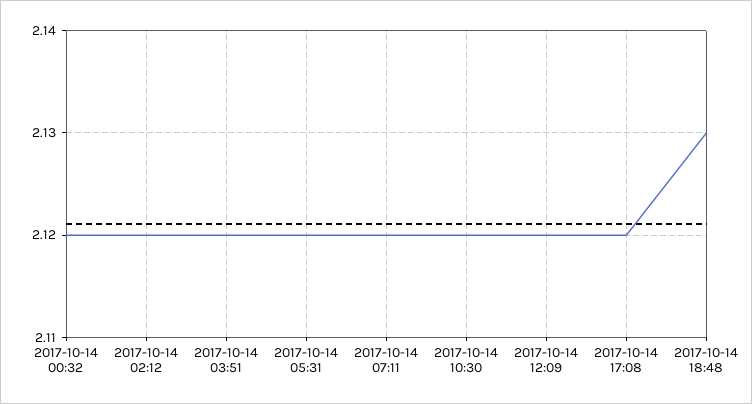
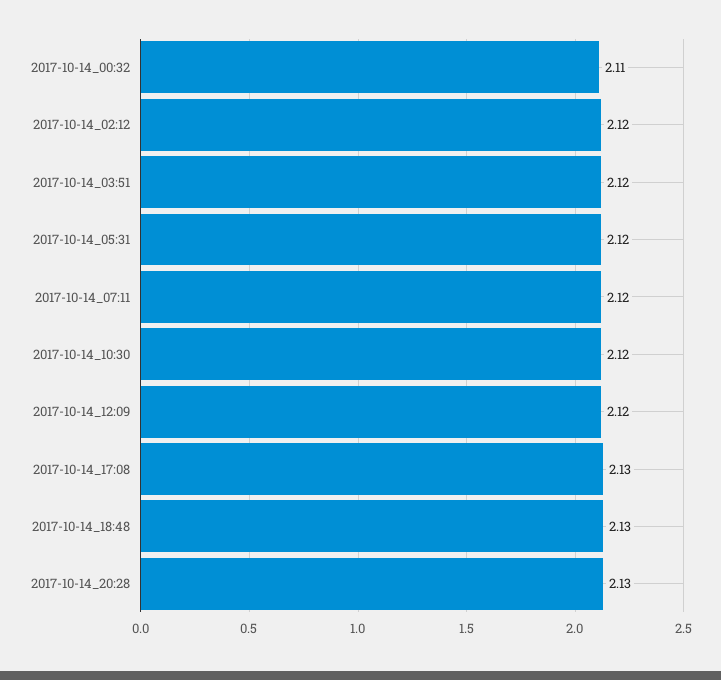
2017-10-14 00:32: 2.12 -> 2.11
2017-10-14 17:08: 2.12 -> 2.13
2017-10-14_20:28: none -> 2.13

